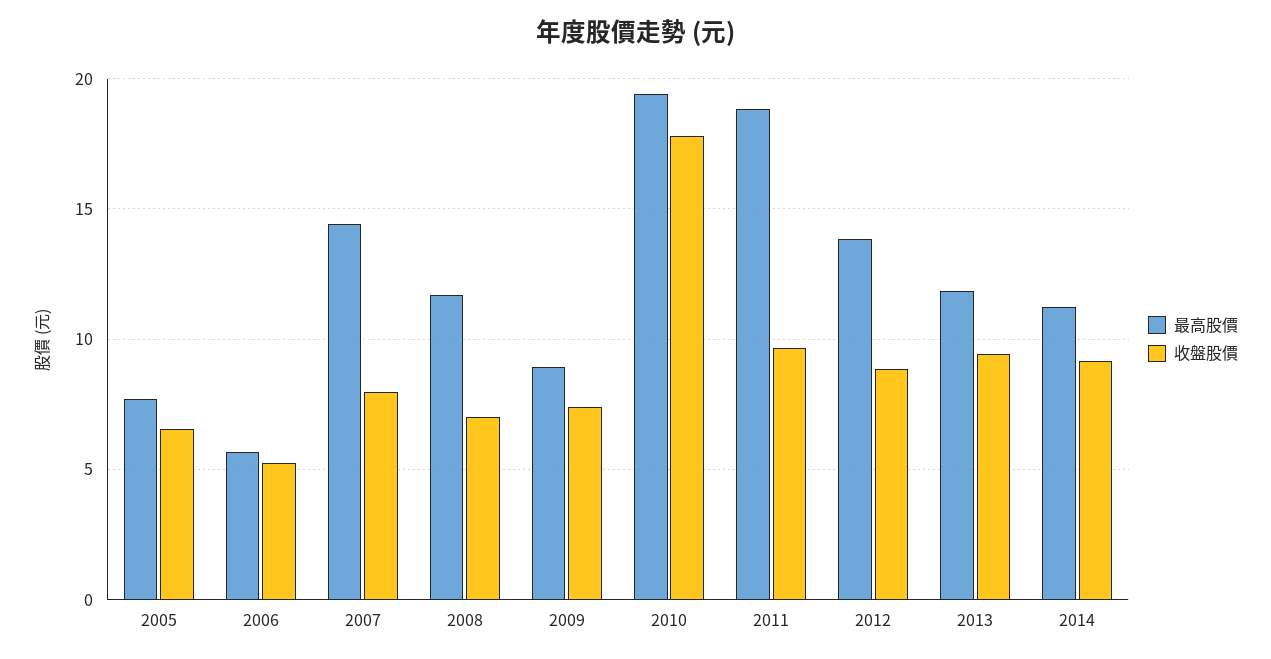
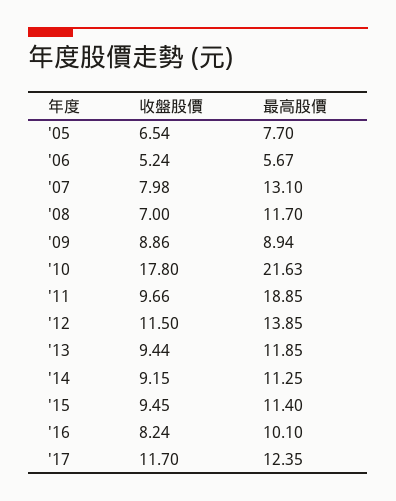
最高股價, 2007: 14.5 -> 13.1
收盤股價, 2009: 7.5 -> 8.86
最高股價, 2010: 19.5 -> 21.63
收盤股價, 2012: 9 -> 11.5
收盤股價, '15: none -> 9.45
最高股價, '15: none -> 11.4
收盤股價, '16: none -> 8.24
最高股價, '16: none -> 10.1
收盤股價, '17: none -> 11.7
最高股價, '17: none -> 12.35

